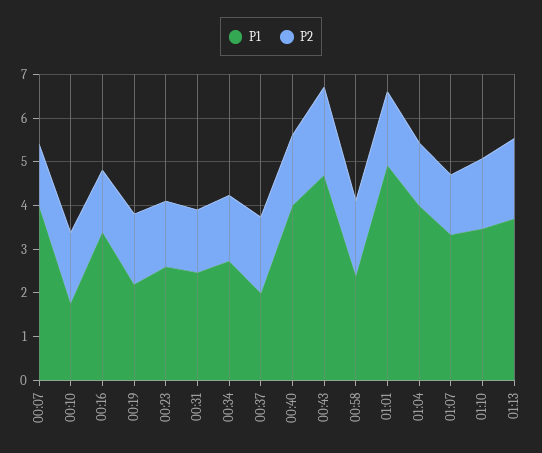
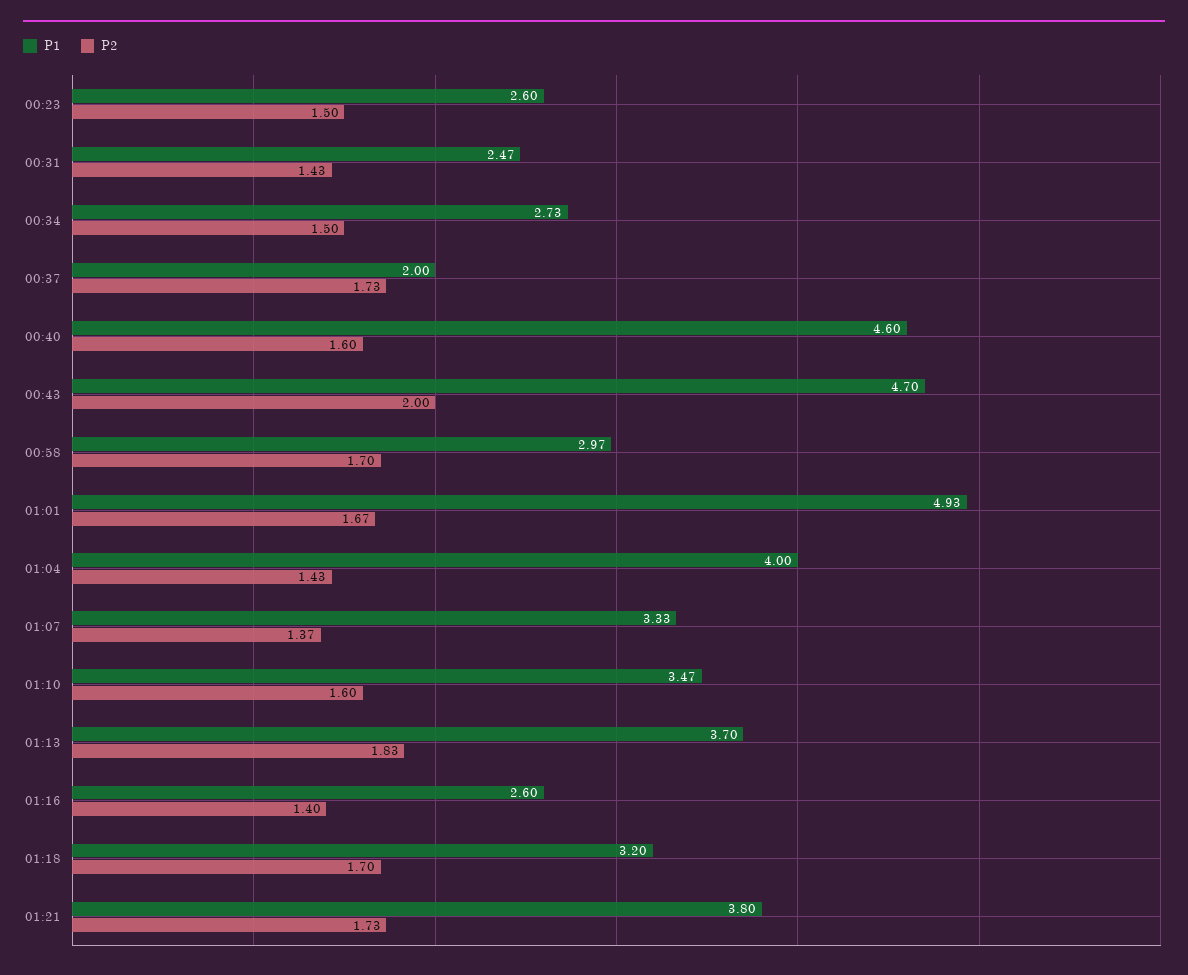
P1, 00:07: 4 -> none
P2, 00:07: 1.4 -> none
P1, 00:10: 1.8 -> none
P2, 00:10: 1.6 -> none
P1, 00:16: 3.4 -> none
P2, 00:16: 1.4 -> none
P1, 00:19: 2.2 -> none
P2, 00:19: 1.6 -> none
P1, 00:40: 4 -> 4.6
P1, 00:58: 2.4 -> 2.97
P1, 01:16: none -> 2.6
P2, 01:16: none -> 1.4
P1, 01:18: none -> 3.2
P2, 01:18: none -> 1.7
P1, 01:21: none -> 3.8
P2, 01:21: none -> 1.73

